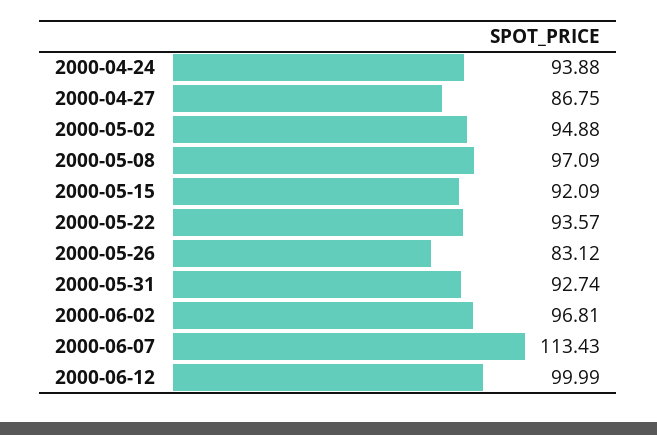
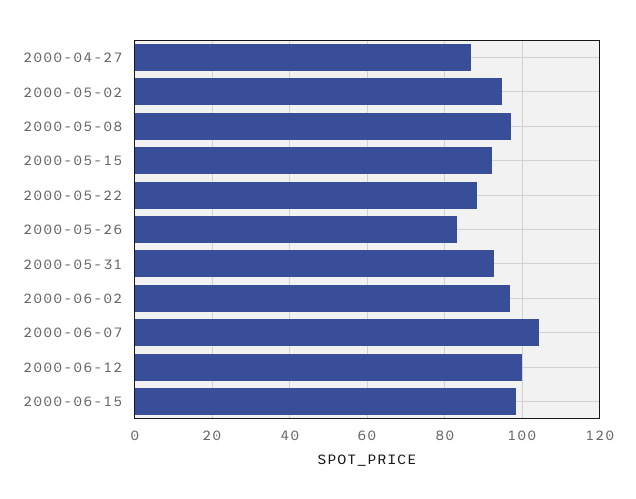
2000-04-24: 93.88 -> none
2000-05-22: 93.57 -> 88
2000-06-07: 113.43 -> 104
2000-06-15: none -> 98

